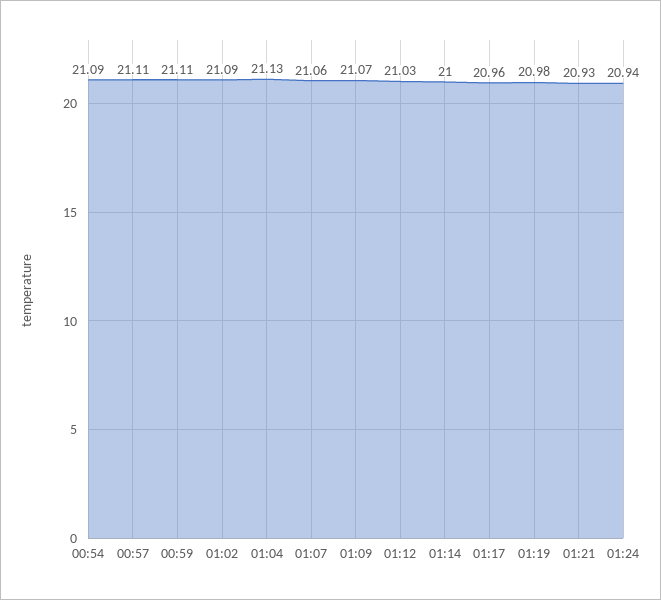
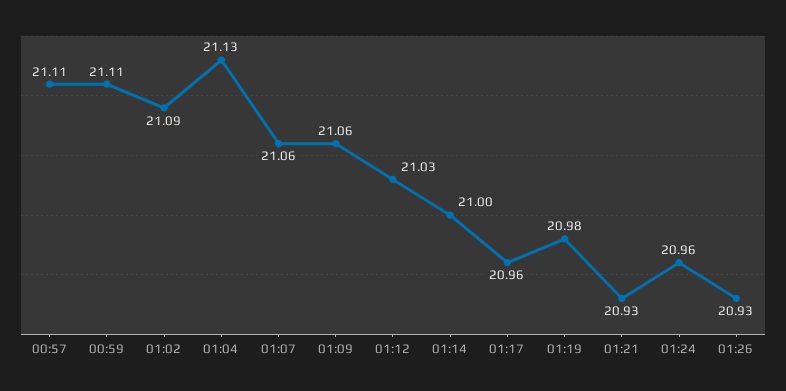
00:54: 21.09 -> none
01:09: 21.07 -> 21.06
01:24: 20.94 -> 20.96
01:26: none -> 20.93

